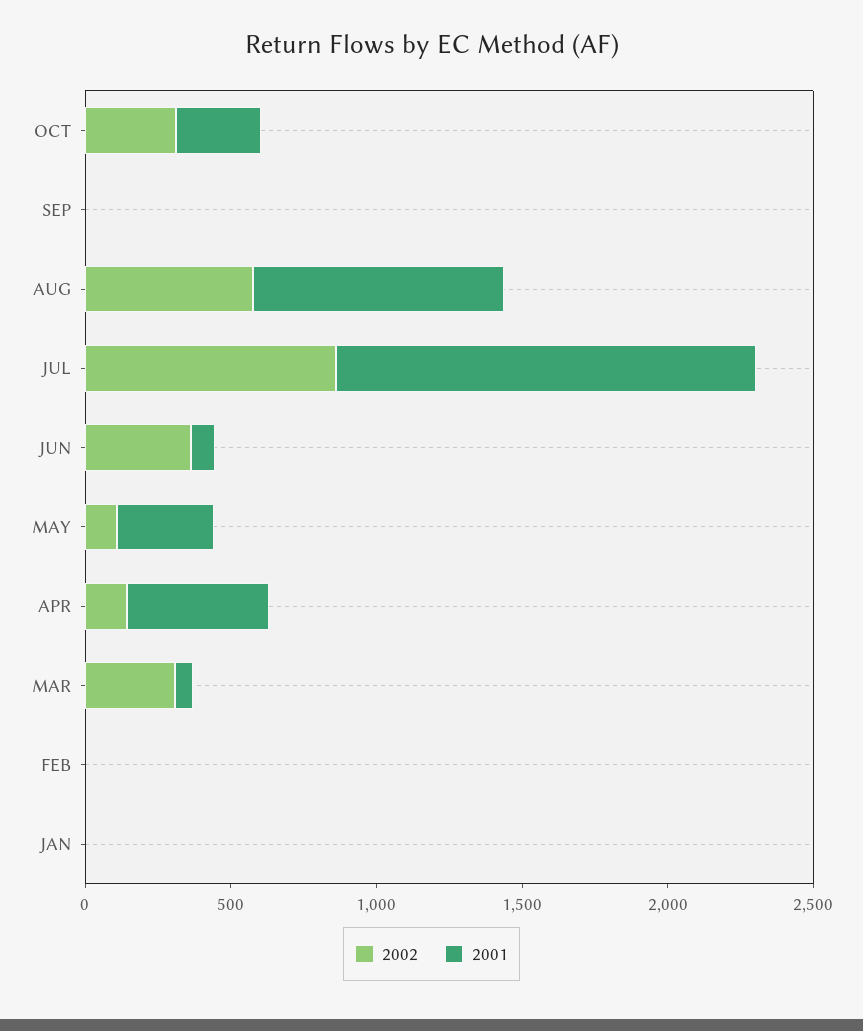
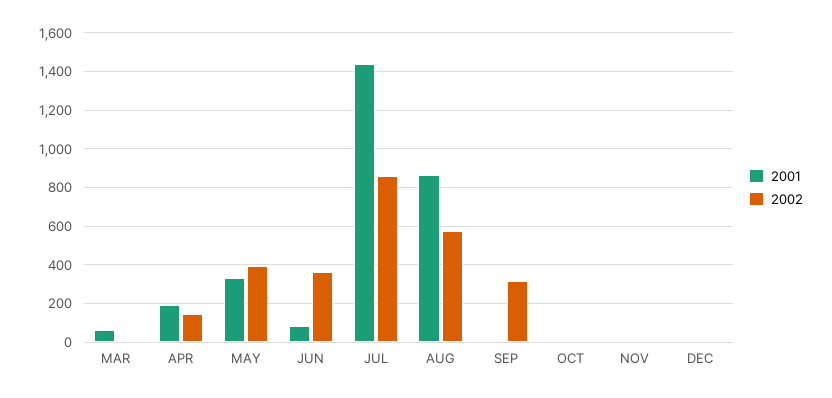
2002, OCT: 300 -> 0
2001, OCT: 300 -> 0
2002, SEP: 0 -> 300
2002, MAY: 100 -> 400
2001, APR: 500 -> 200
2002, MAR: 300 -> 0
2002, FEB: 0 -> none
2001, FEB: 0 -> none
2002, JAN: 0 -> none
2001, JAN: 0 -> none
2001, NOV: none -> 0
2002, NOV: none -> 0
2001, DEC: none -> 0
2002, DEC: none -> 0

